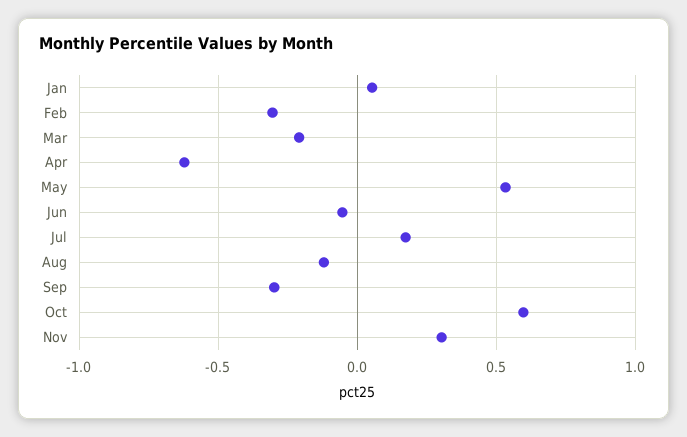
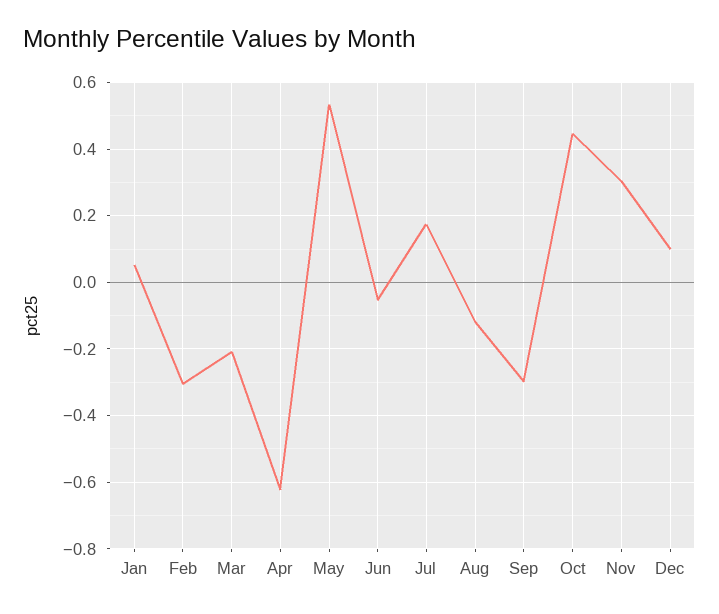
Oct: 0.6 -> 0.44
Dec: none -> 0.1

